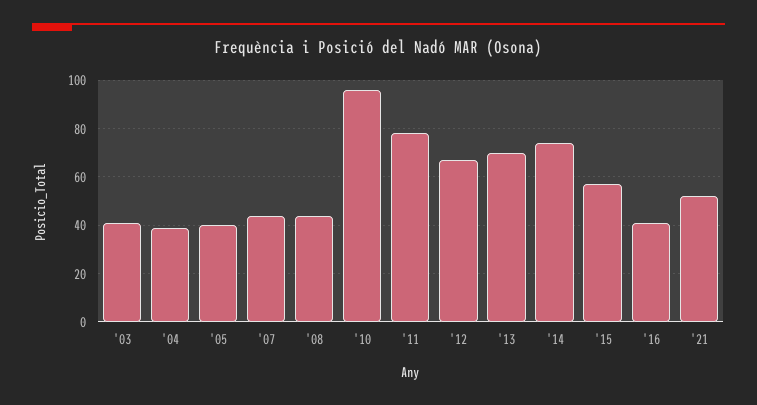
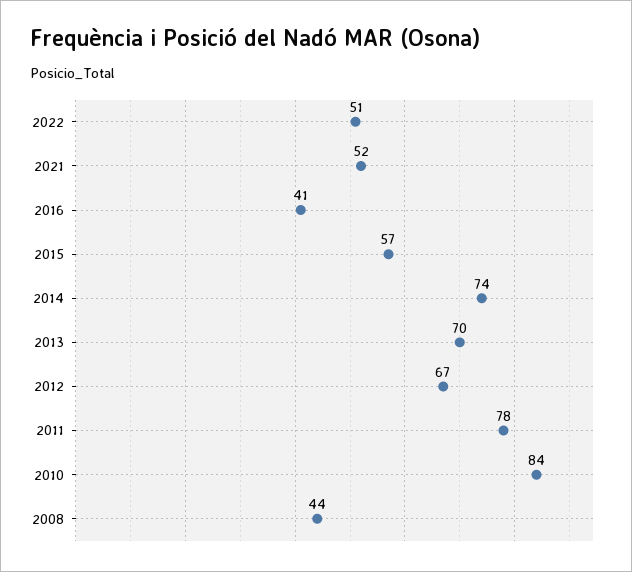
'03: 40 -> none
'04: 40 -> none
'05: 40 -> none
'07: 45 -> none
'10: 95 -> 84
2022: none -> 51

